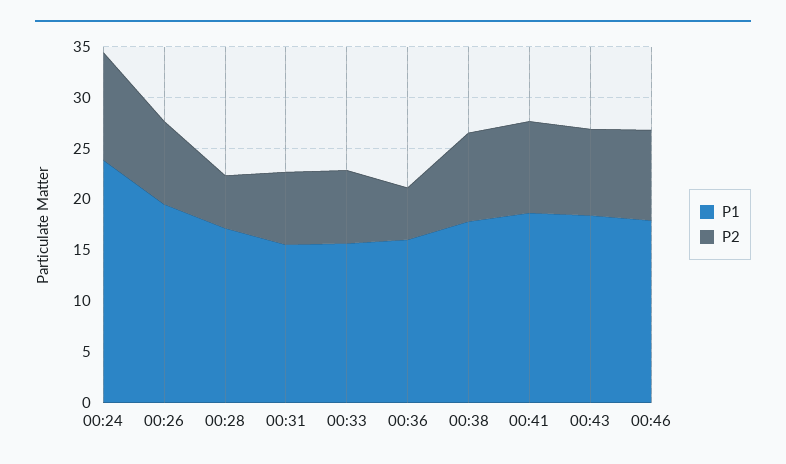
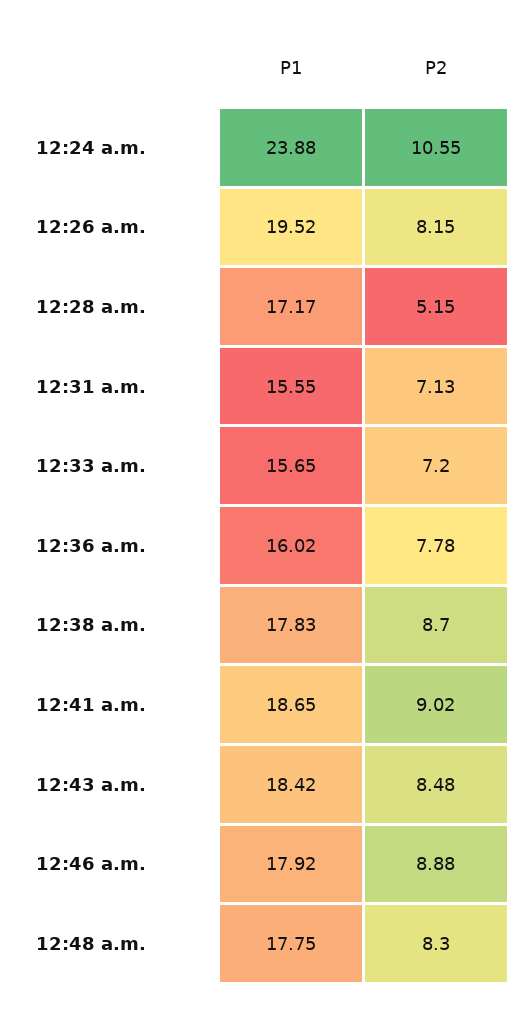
P2, 00:36: 5 -> 7.78
P1, 12:48 a.m.: none -> 17.75
P2, 12:48 a.m.: none -> 8.3

